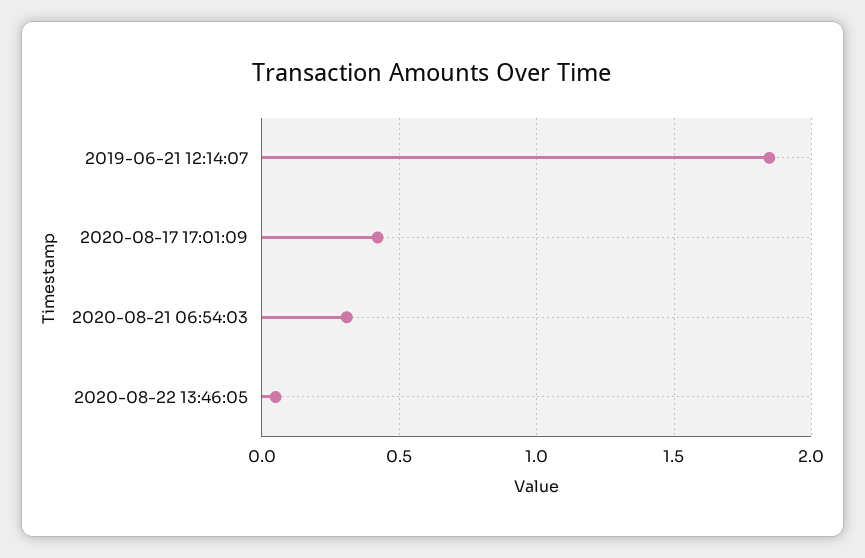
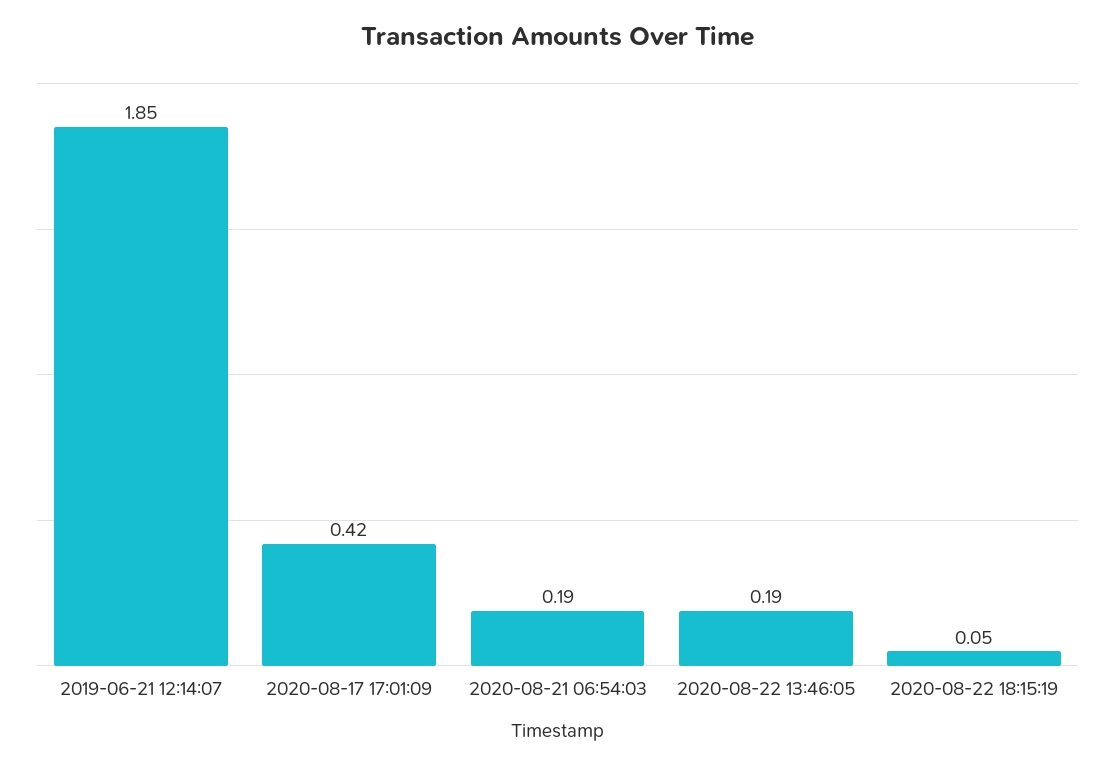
2020-08-21 06:54:03: 0.3 -> 0.19
2020-08-22 13:46:05: 0.05 -> 0.19
2020-08-22 18:15:19: none -> 0.05

